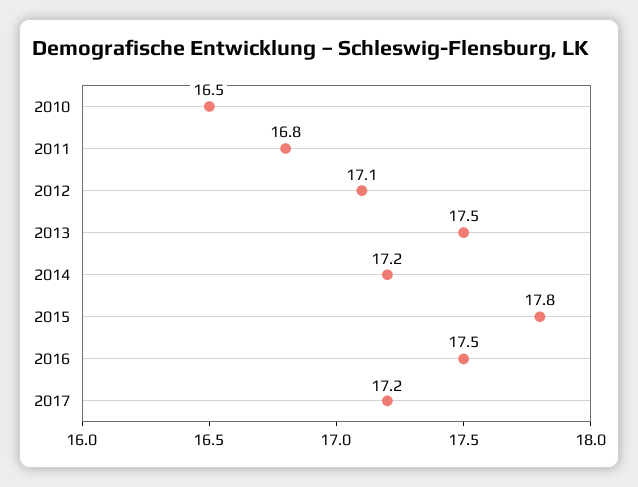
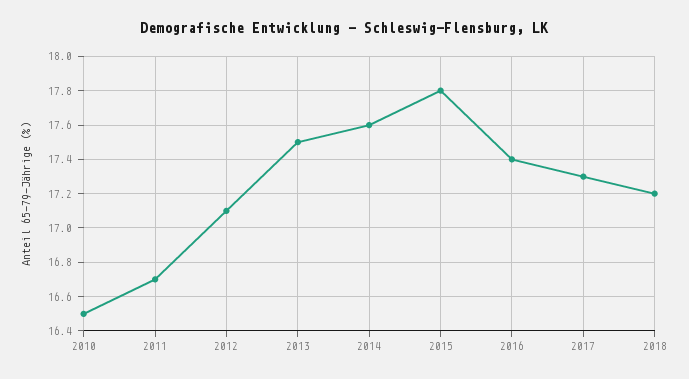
2011: 16.8 -> 16.7
2014: 17.2 -> 17.6
2016: 17.5 -> 17.4
2017: 17.2 -> 17.3
2018: none -> 17.2

